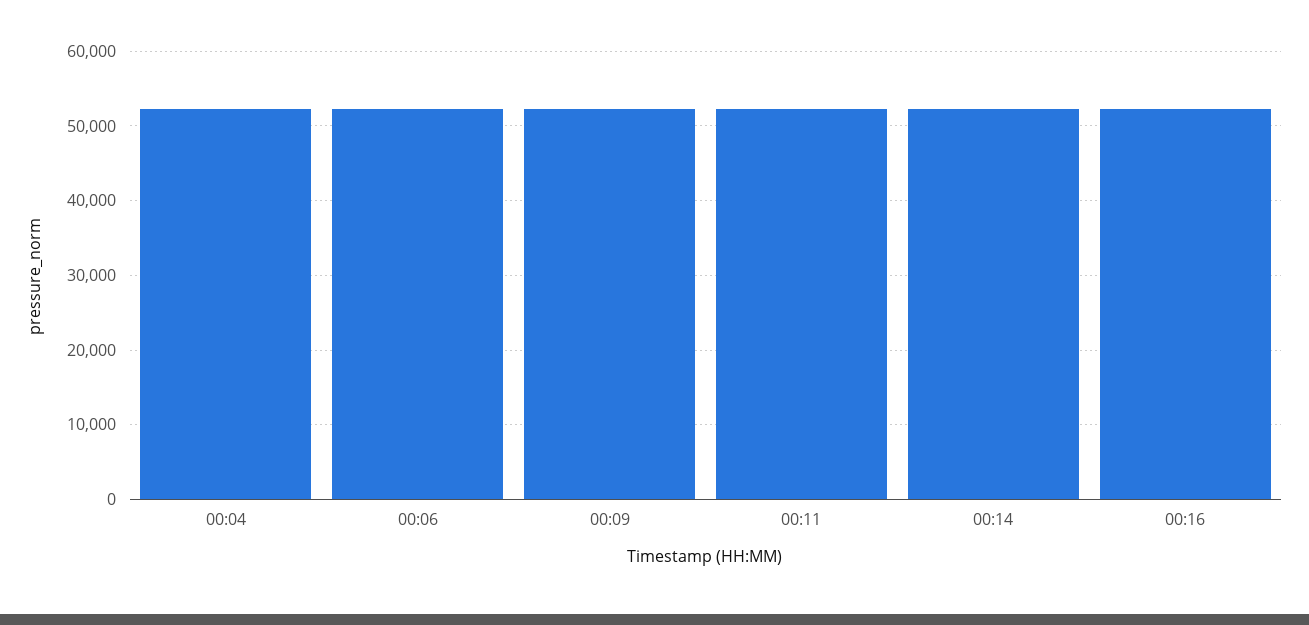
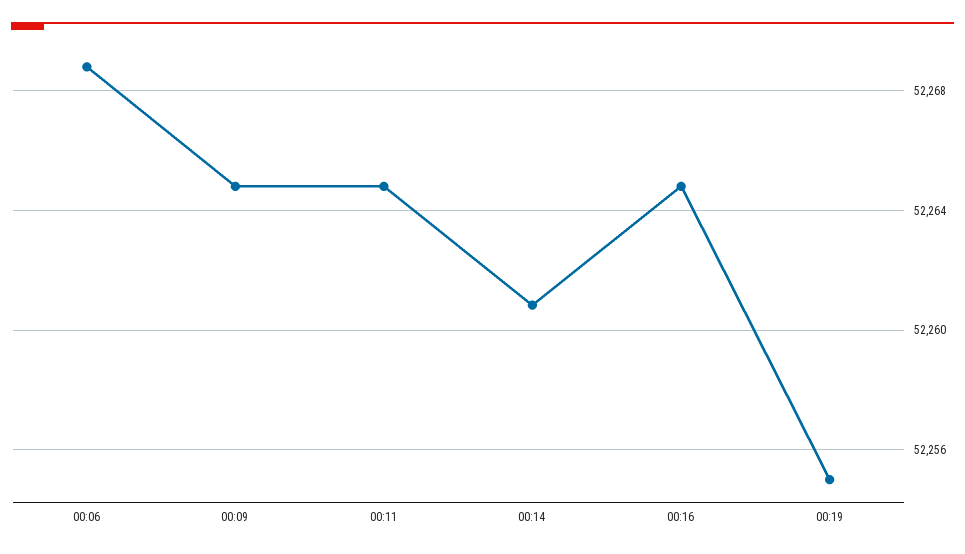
00:04: 52000 -> none
00:19: none -> 52255

